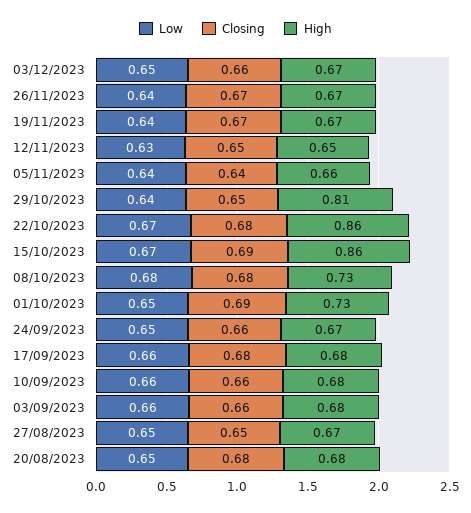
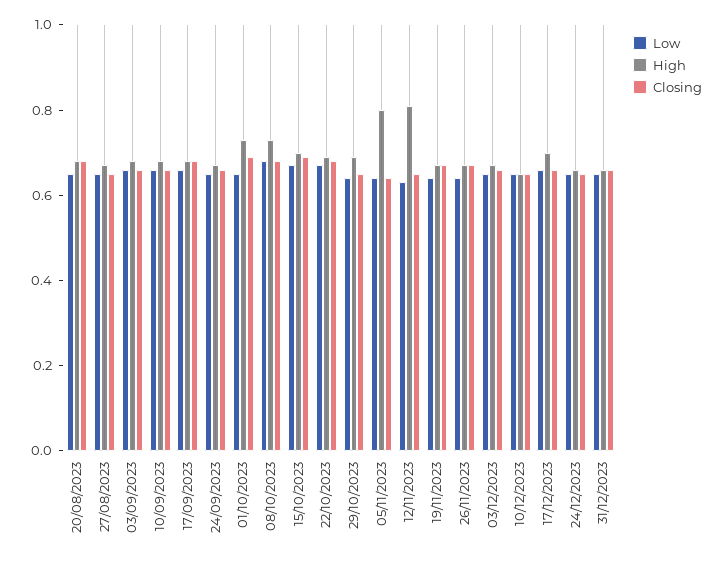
High, 12/11/2023: 0.65 -> 0.8
High, 05/11/2023: 0.66 -> 0.8
High, 29/10/2023: 0.81 -> 0.7
High, 22/10/2023: 0.86 -> 0.7
High, 15/10/2023: 0.86 -> 0.7
Low, 10/12/2023: none -> 0.65
High, 10/12/2023: none -> 0.65
Closing, 10/12/2023: none -> 0.65
Low, 17/12/2023: none -> 0.65
High, 17/12/2023: none -> 0.7
Closing, 17/12/2023: none -> 0.65
Low, 24/12/2023: none -> 0.65
High, 24/12/2023: none -> 0.65
Closing, 24/12/2023: none -> 0.65
Low, 31/12/2023: none -> 0.65
High, 31/12/2023: none -> 0.65
Closing, 31/12/2023: none -> 0.65

